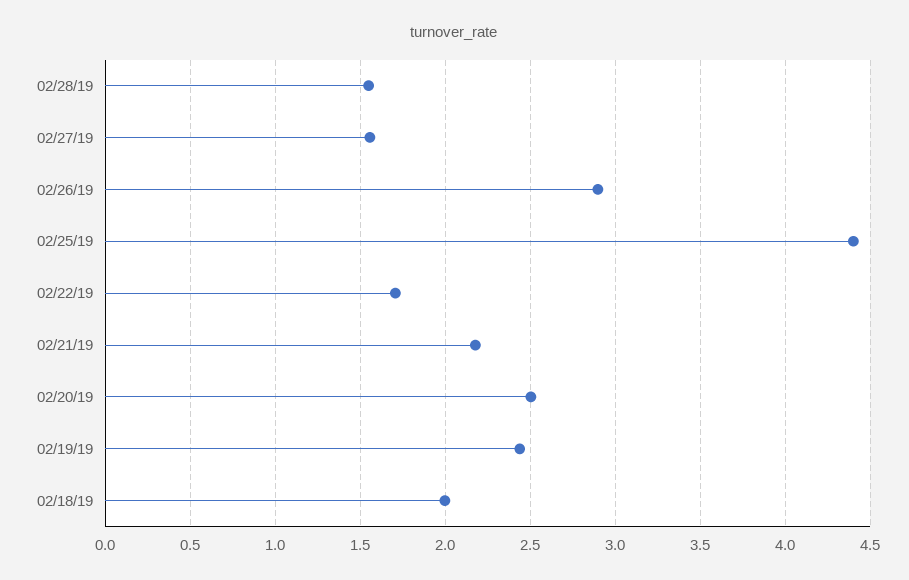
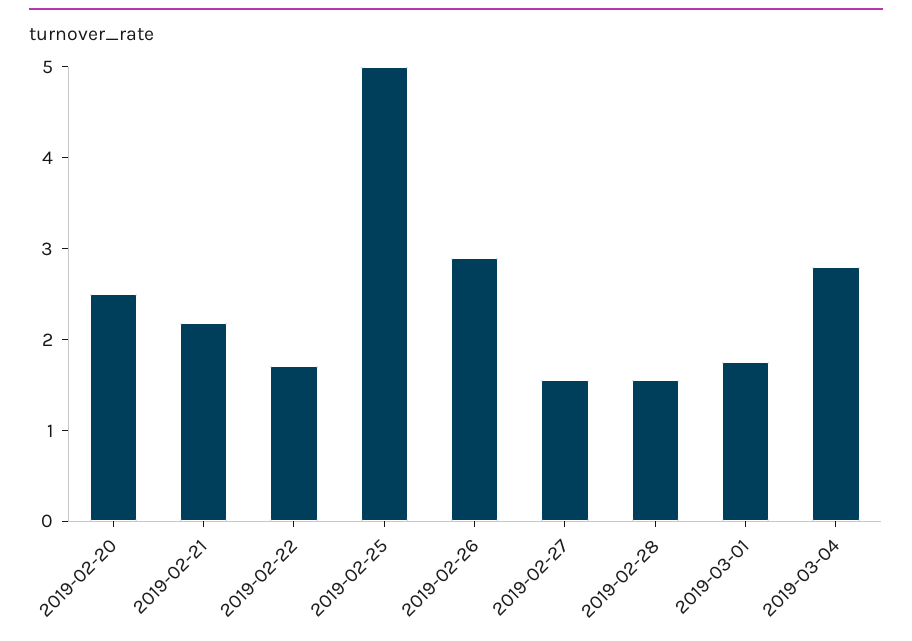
02/25/19: 4.4 -> 5
02/19/19: 2.45 -> none
02/18/19: 2 -> none
2019-03-01: none -> 1.8
2019-03-04: none -> 2.8

